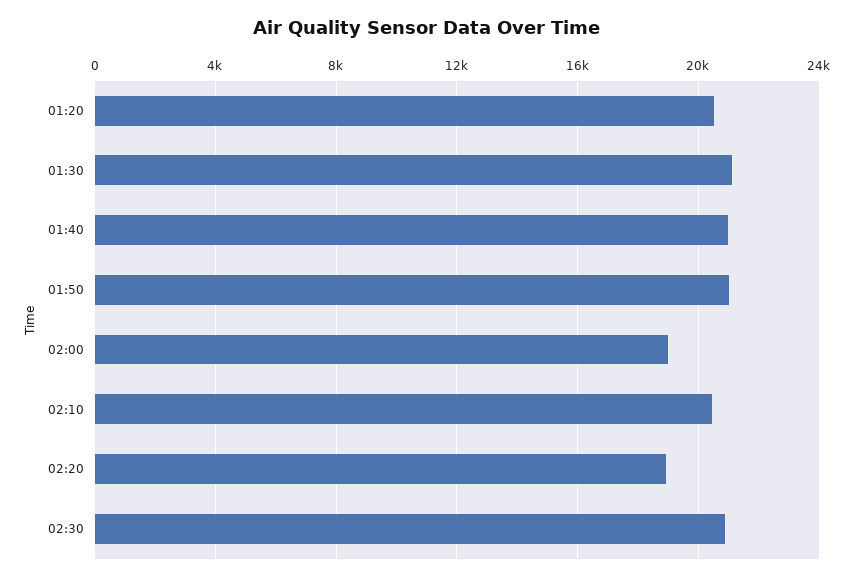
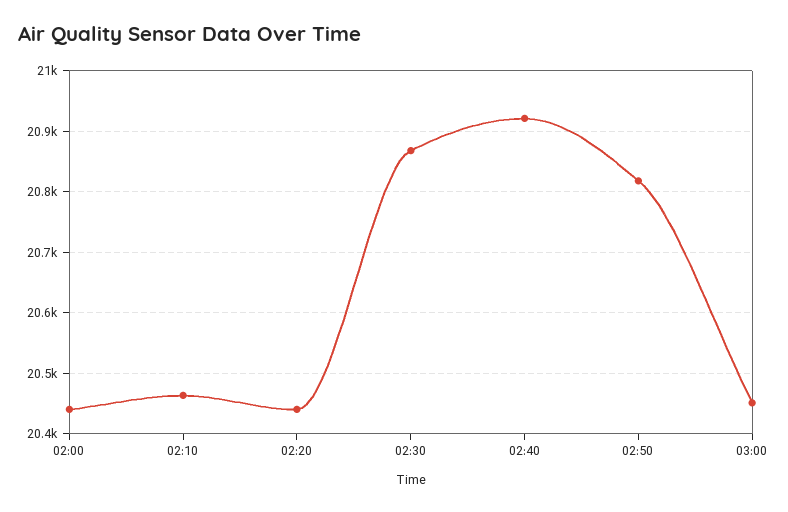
01:20: 20500 -> none
01:30: 21000 -> none
01:40: 21000 -> none
01:50: 21000 -> none
02:00: 19000 -> 20440
02:20: 19000 -> 20440
02:40: none -> 20920
02:50: none -> 20820
03:00: none -> 20450

